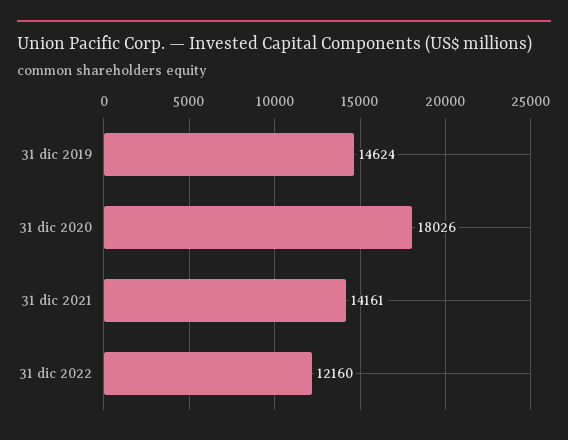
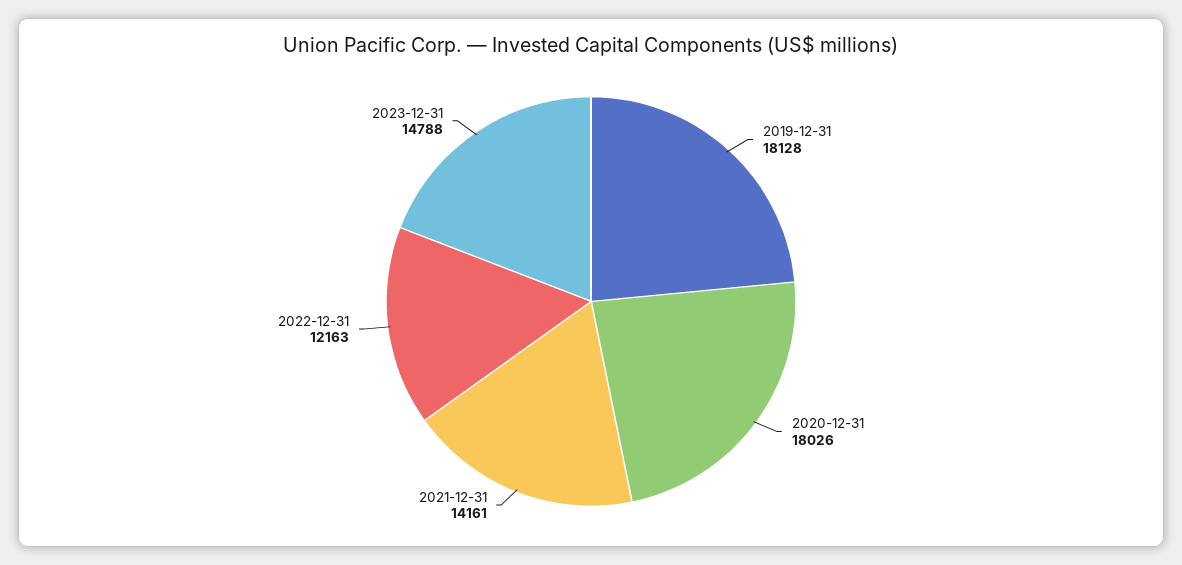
31 dic 2019: 14624 -> 18128
31 dic 2022: 12160 -> 12163
2023-12-31: none -> 14788

